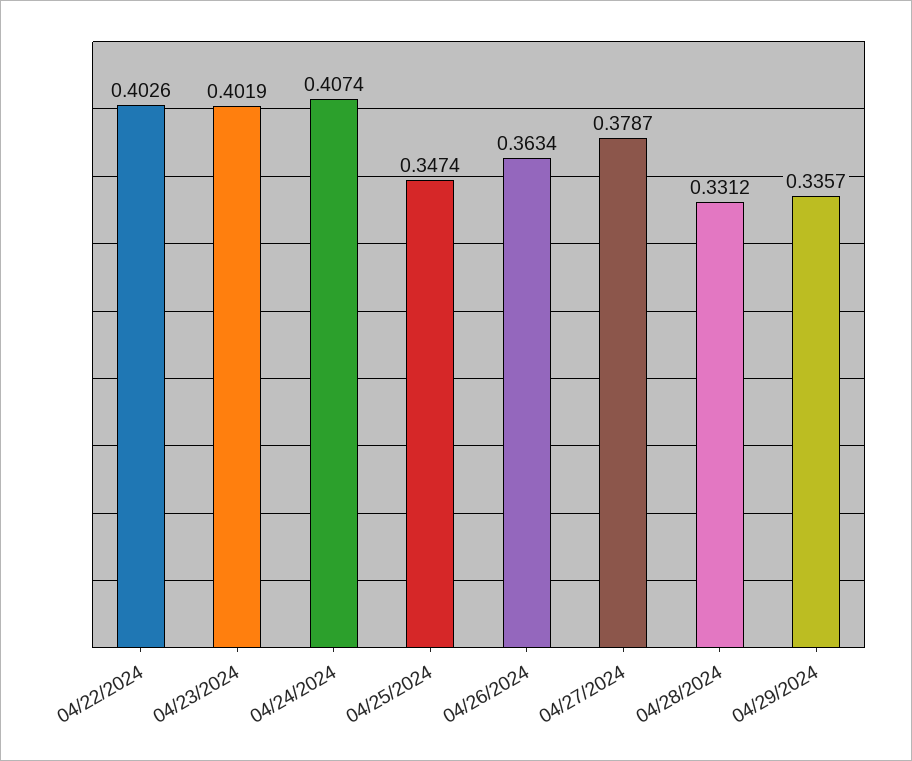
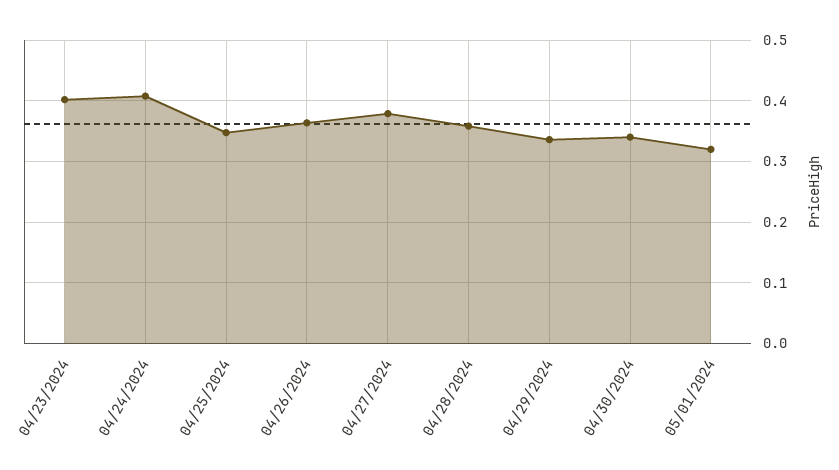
04/22/2024: 0.4026 -> none
04/28/2024: 0.3312 -> 0.36
04/30/2024: none -> 0.34
05/01/2024: none -> 0.32

